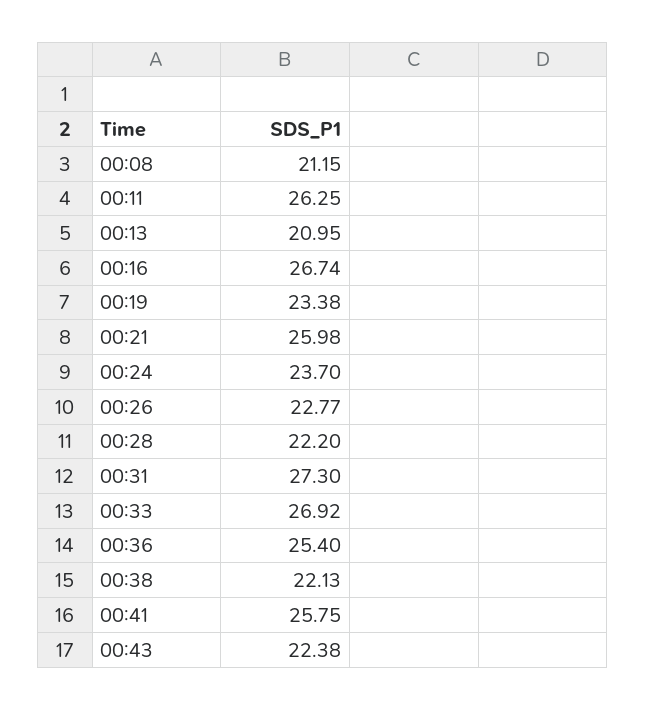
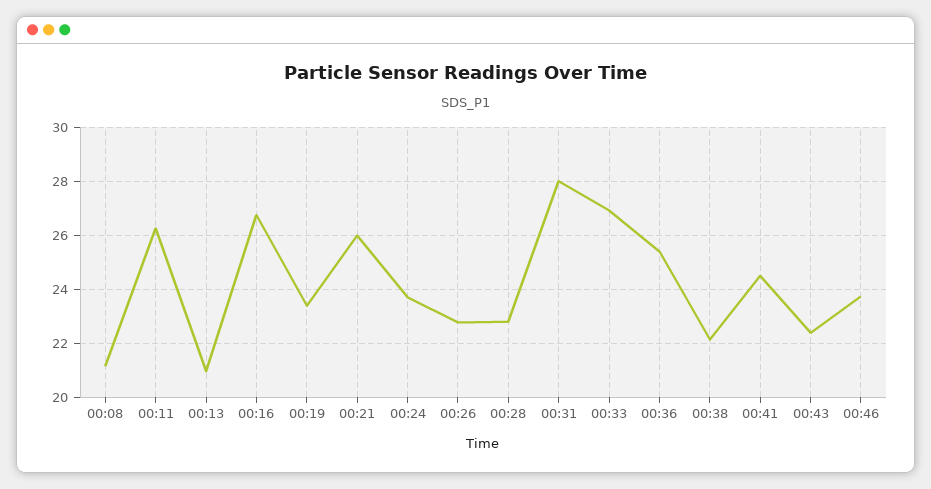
00:28: 22.2 -> 22.75
00:31: 27.3 -> 28
00:41: 25.75 -> 24.5
00:46: none -> 23.75

